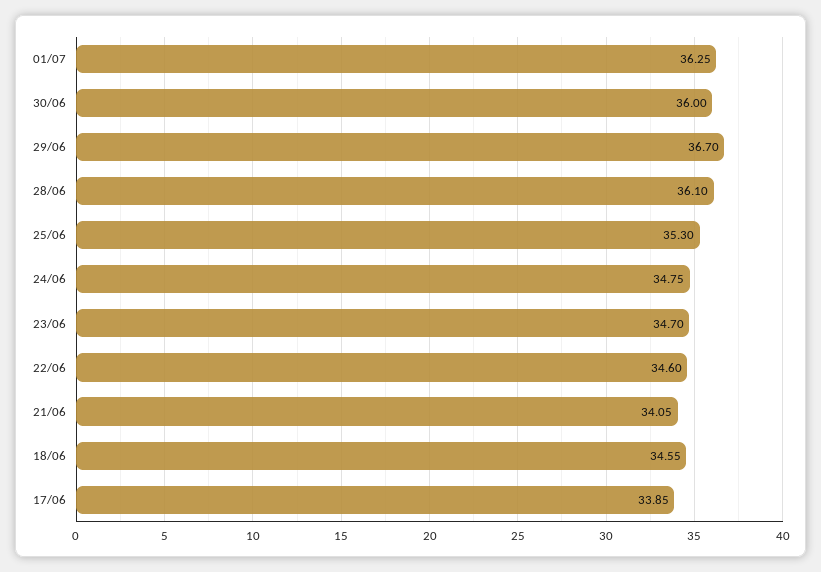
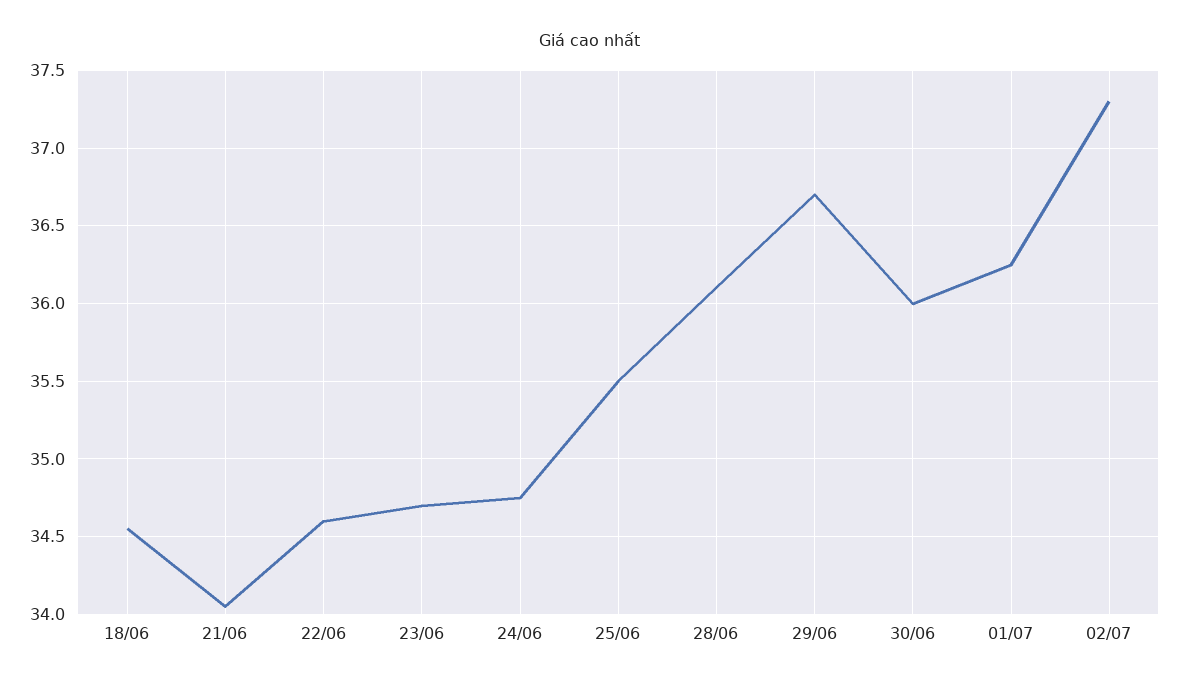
25/06: 35.3 -> 35.5
17/06: 33.85 -> none
02/07: none -> 37.3

